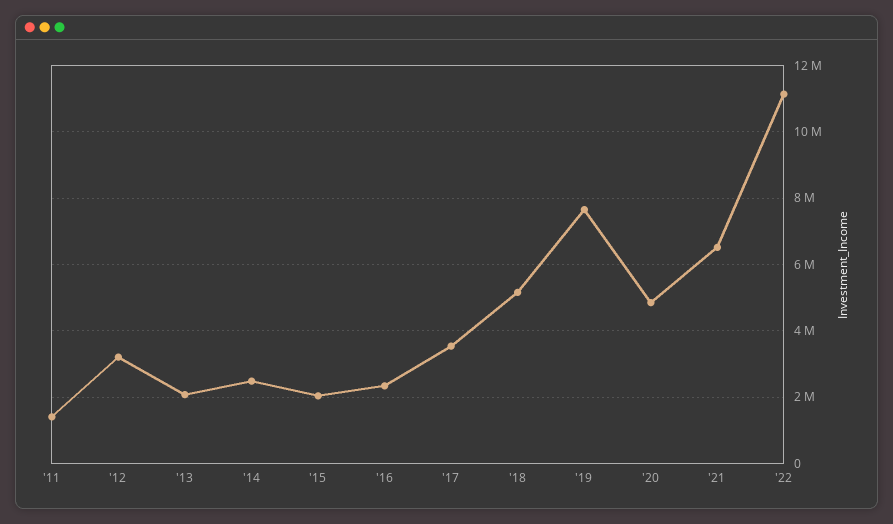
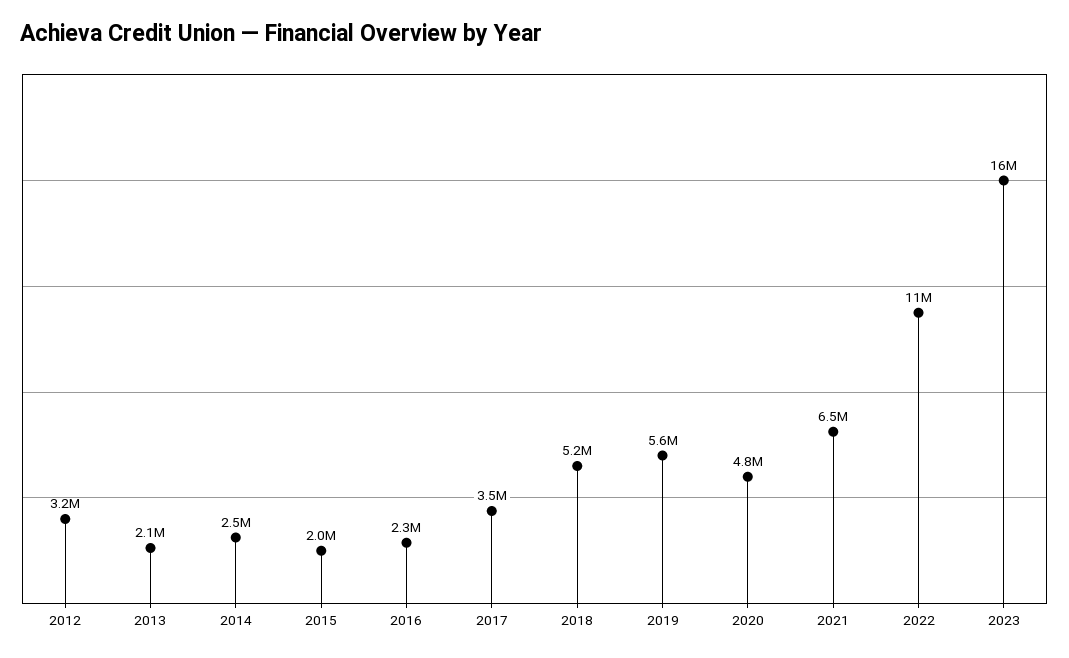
'11: 1400000 -> none
'19: 7600000 -> 5600000
2023: none -> 16000000

